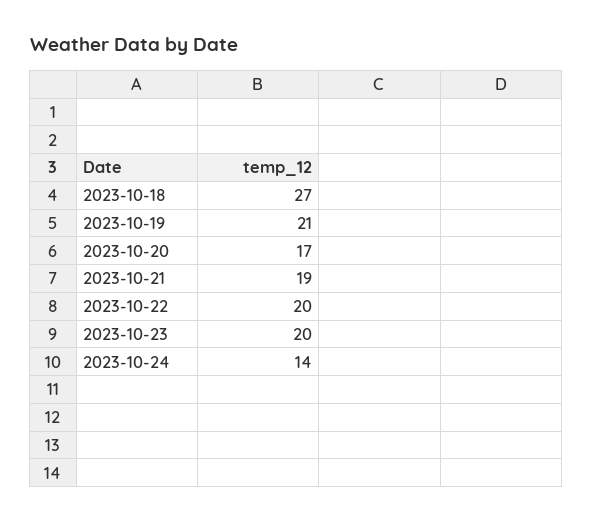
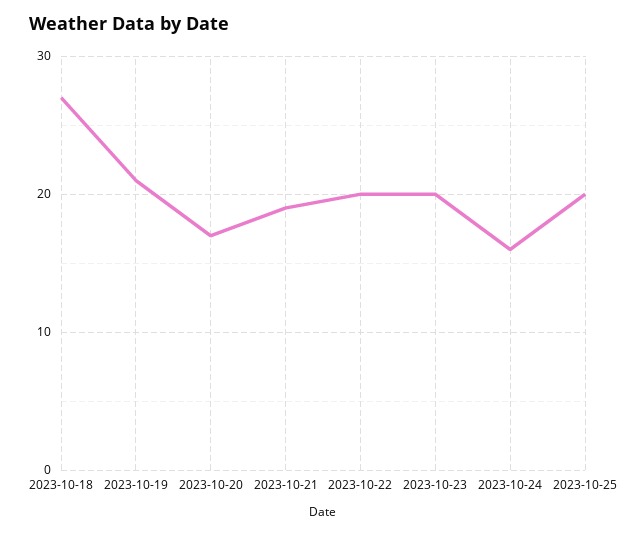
2023-10-24: 14 -> 16
2023-10-25: none -> 20

